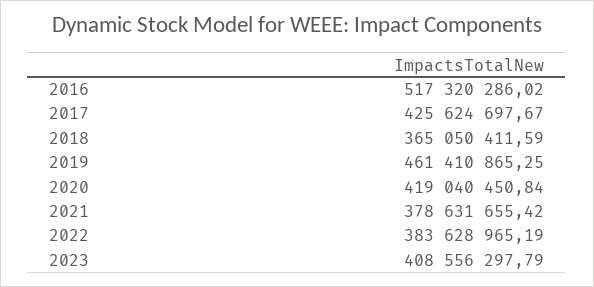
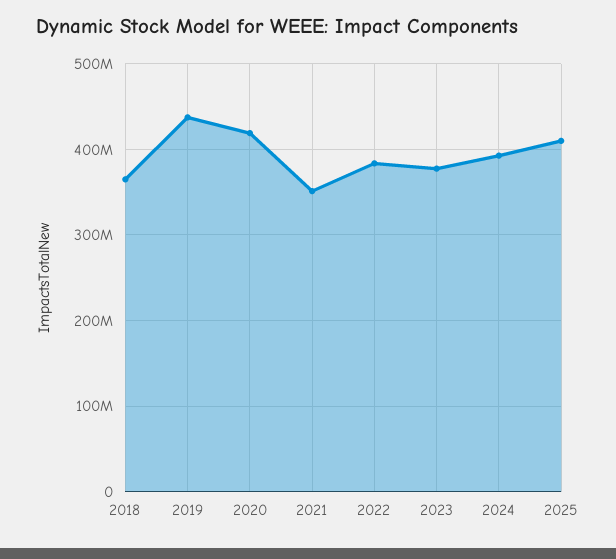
2016: 517320286.02 -> none
2017: 425624697.67 -> none
2019: 461410865.25 -> 440000000
2021: 378631655.42 -> 350000000
2023: 408556297.79 -> 380000000
2024: none -> 390000000
2025: none -> 410000000

